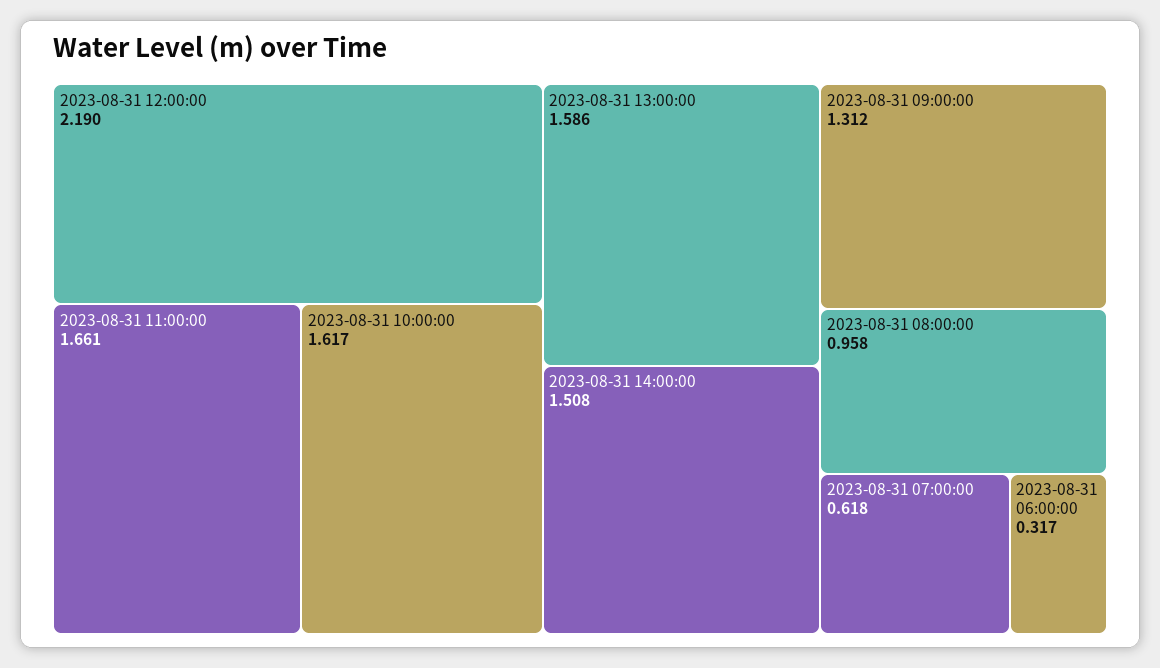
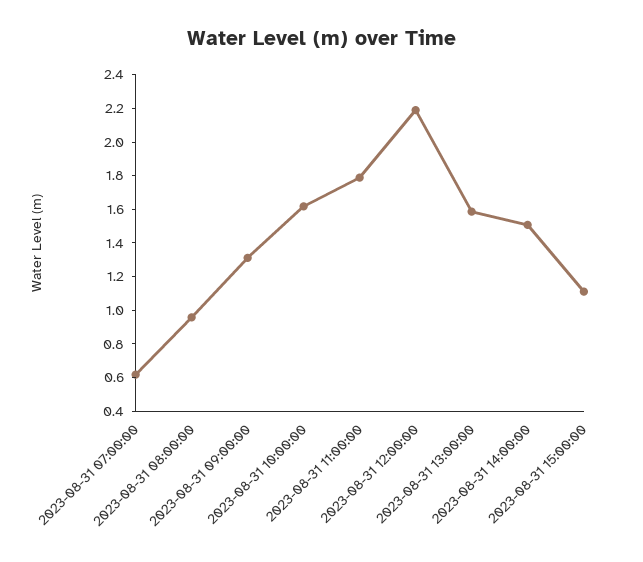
2023-08-31 11:00:00: 1.661 -> 1.8
2023-08-31 06:00:00: 0.317 -> none
2023-08-31 15:00:00: none -> 1.1

